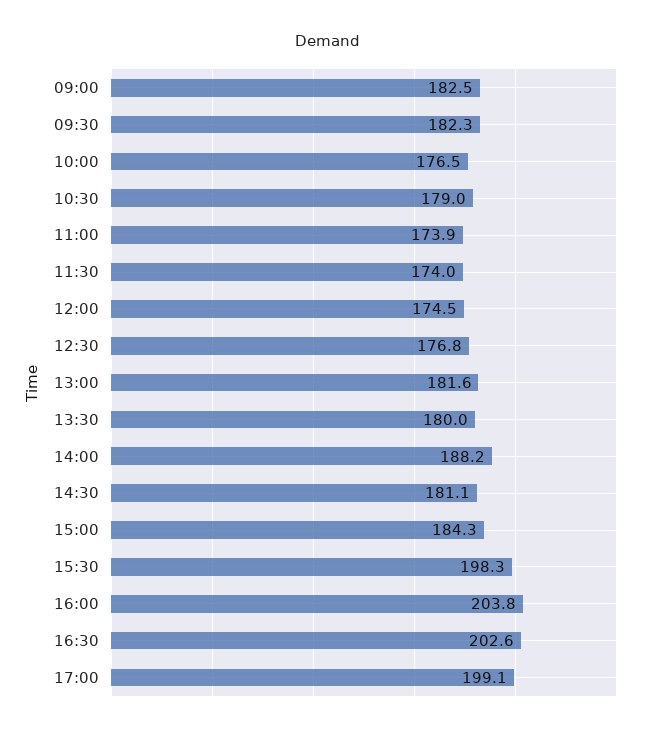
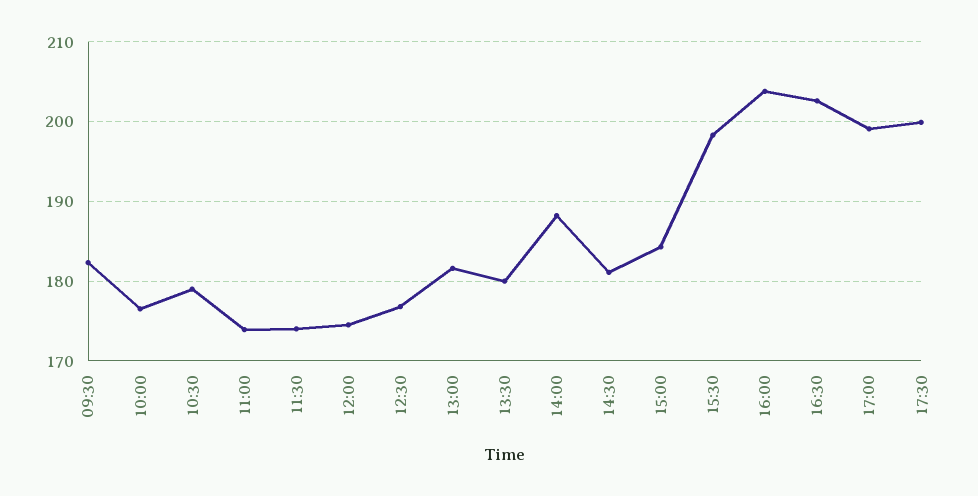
09:00: 182.5 -> none
17:30: none -> 200

